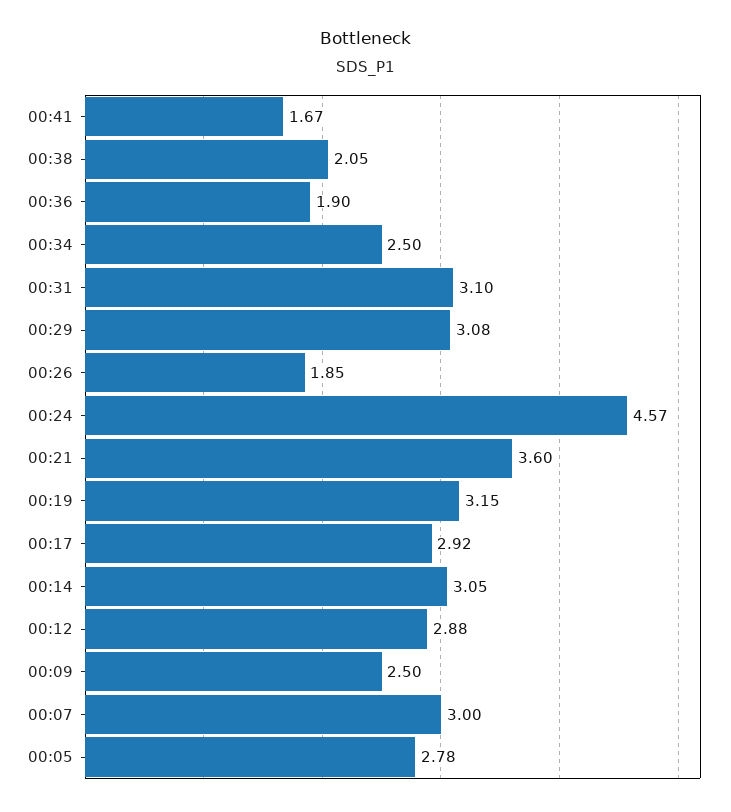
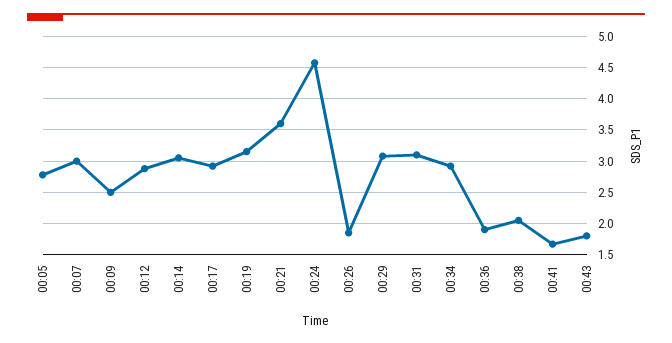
00:34: 2.5 -> 2.9
00:43: none -> 1.8

